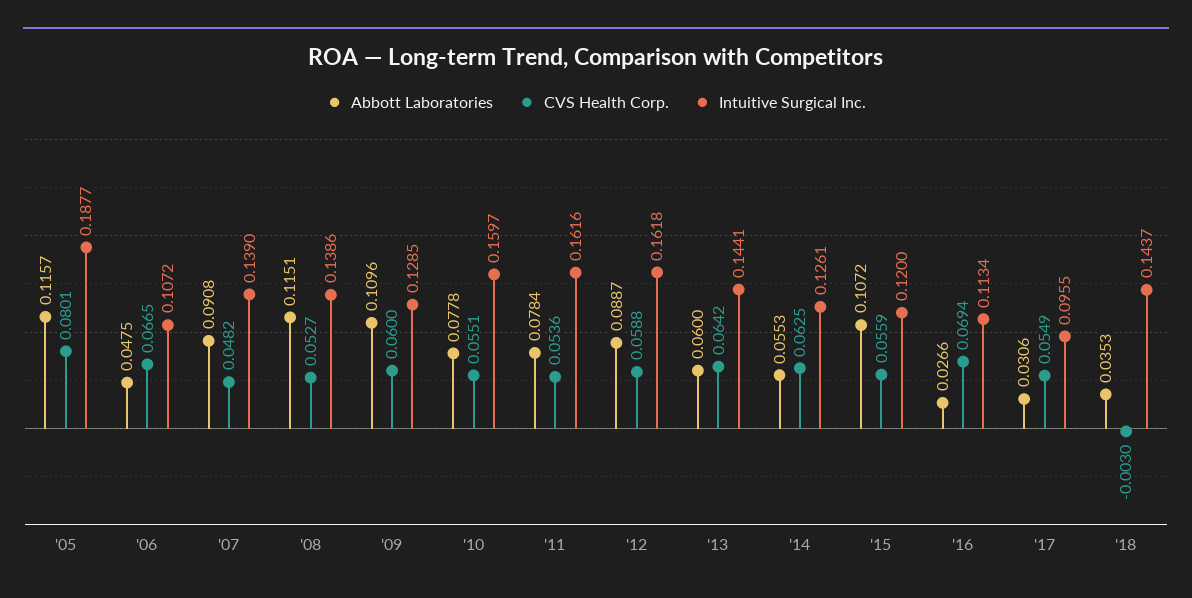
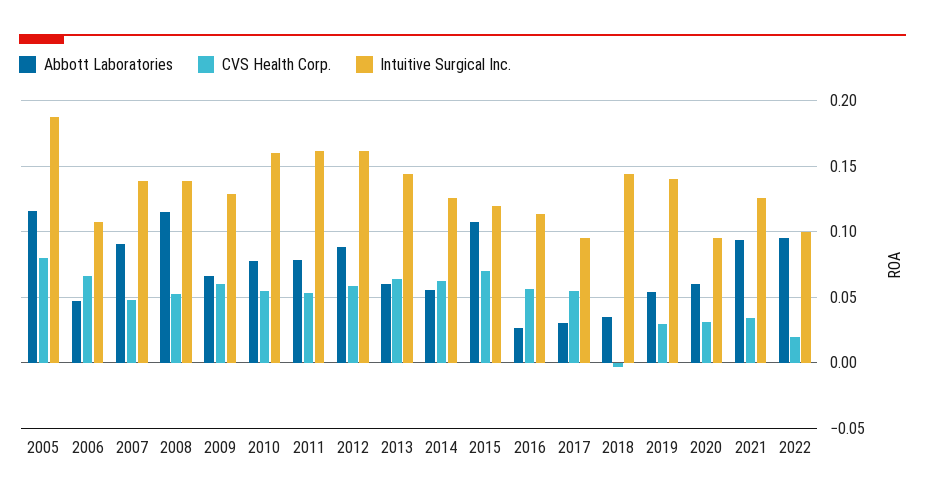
Abbott Laboratories, '09: 0.1096 -> 0.065
CVS Health Corp., '15: 0.0559 -> 0.07
CVS Health Corp., '16: 0.0694 -> 0.055
Abbott Laboratories, 2019: none -> 0.055
CVS Health Corp., 2019: none -> 0.03
Intuitive Surgical Inc., 2019: none -> 0.14
Abbott Laboratories, 2020: none -> 0.06
CVS Health Corp., 2020: none -> 0.03
Intuitive Surgical Inc., 2020: none -> 0.095
Abbott Laboratories, 2021: none -> 0.095
CVS Health Corp., 2021: none -> 0.035
Intuitive Surgical Inc., 2021: none -> 0.125
Abbott Laboratories, 2022: none -> 0.095
CVS Health Corp., 2022: none -> 0.02
Intuitive Surgical Inc., 2022: none -> 0.1

